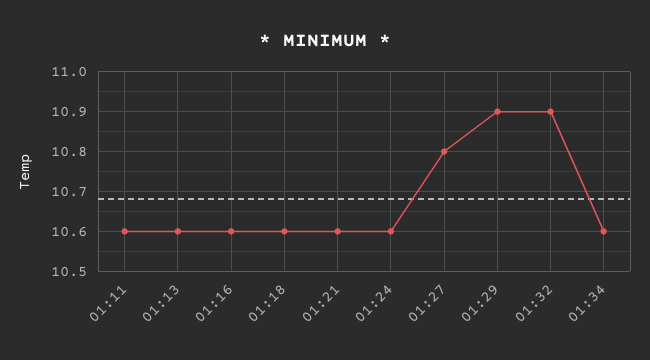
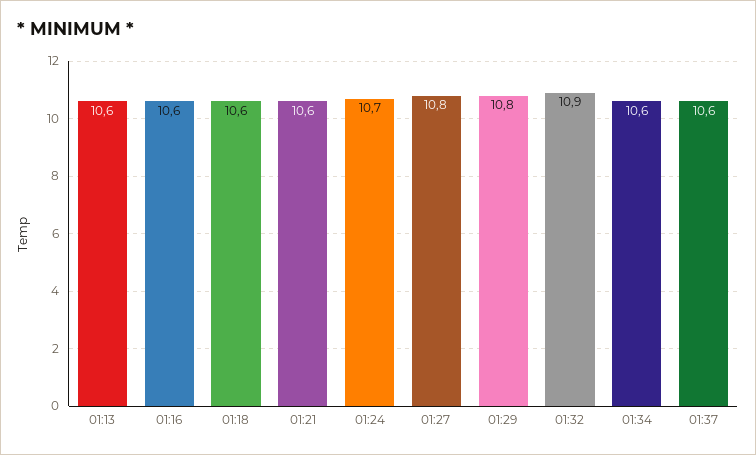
01:11: 10.6 -> none
01:24: 10.6 -> 10.7
01:29: 10.9 -> 10.8
01:37: none -> 10.6

